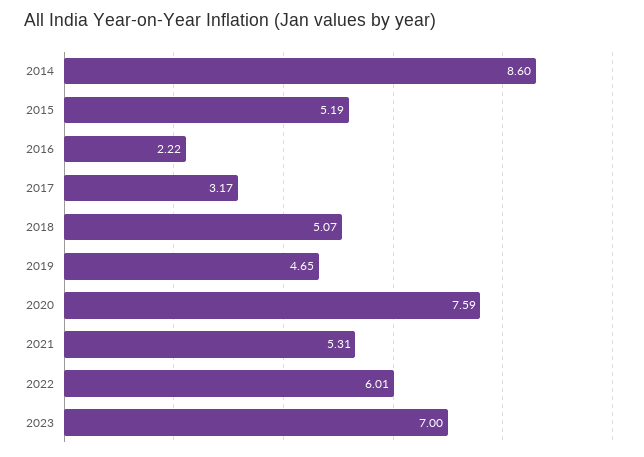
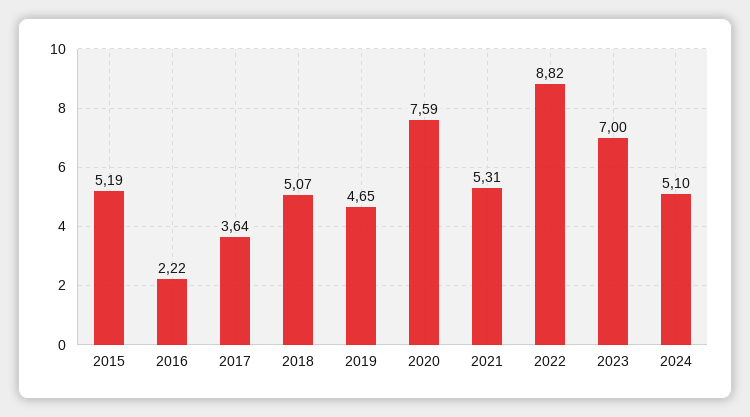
2014: 8.6 -> none
2017: 3.17 -> 3.64
2022: 6.01 -> 8.82
2024: none -> 5.1

